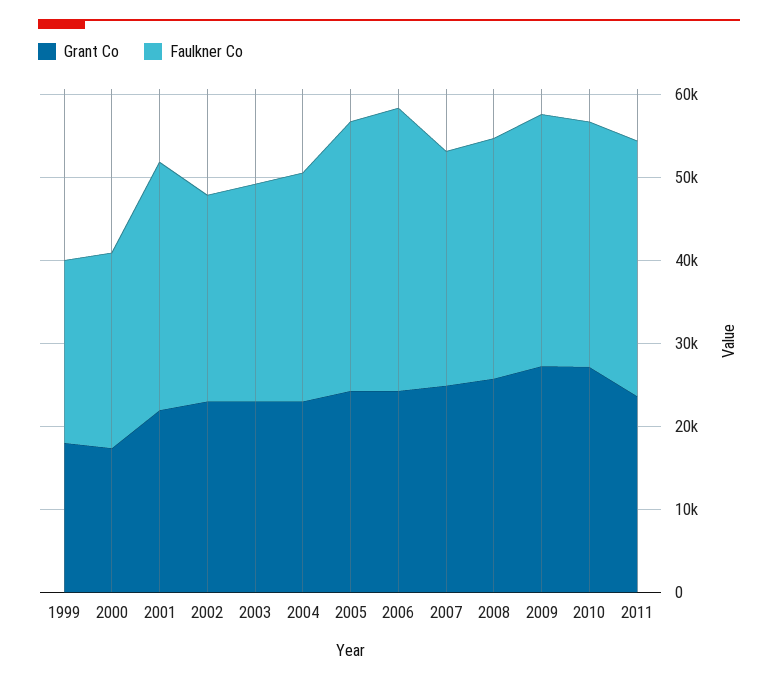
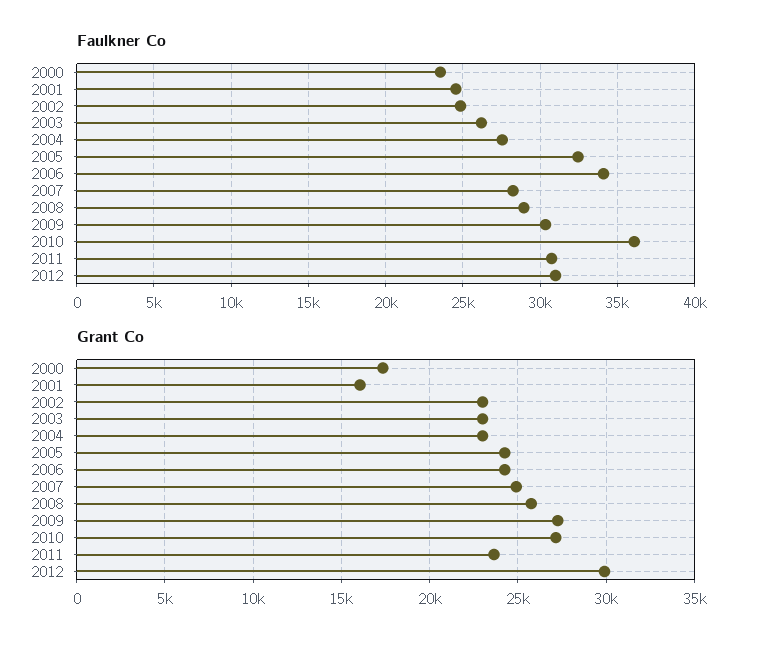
Grant Co, 1999: 18000 -> none
Faulkner Co, 1999: 22000 -> none
Grant Co, 2001: 22000 -> 16000
Faulkner Co, 2001: 30000 -> 24500
Faulkner Co, 2010: 30000 -> 36000
Faulkner Co, 2012: none -> 31000
Grant Co, 2012: none -> 30000

